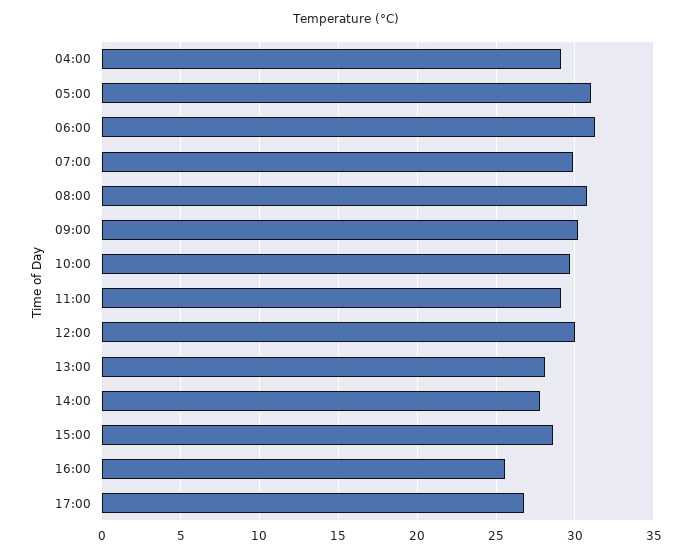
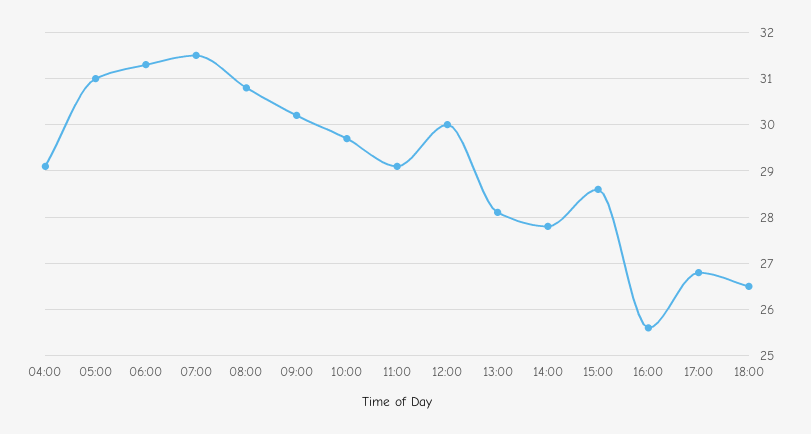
07:00: 30 -> 31.5
18:00: none -> 26.5

